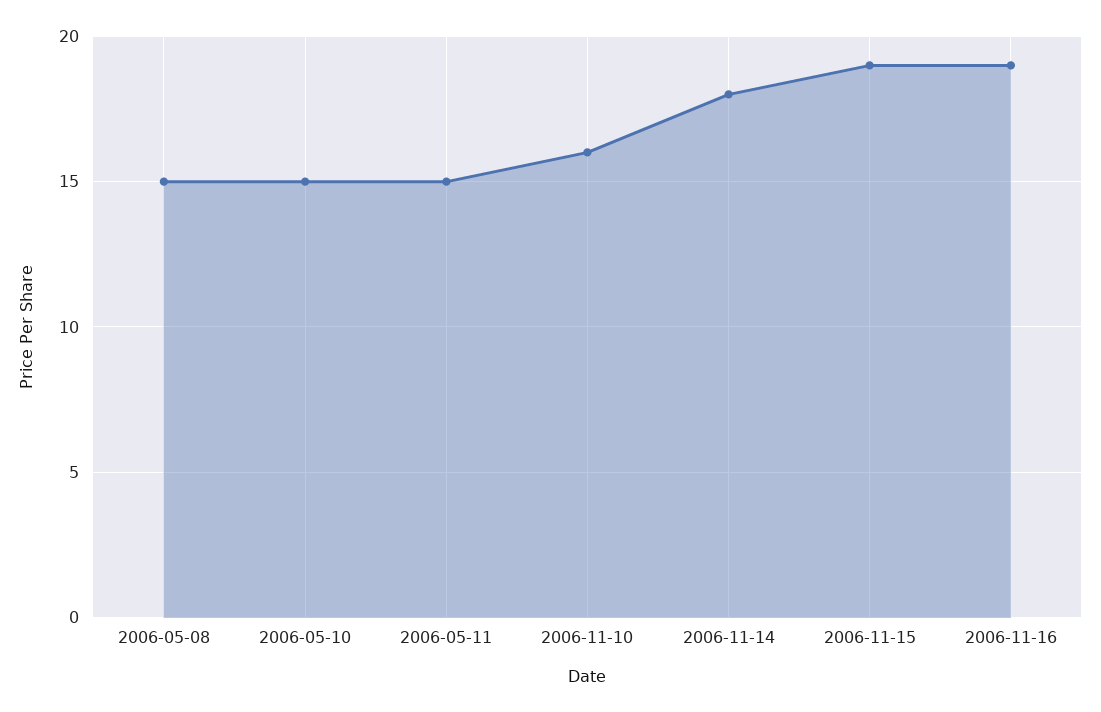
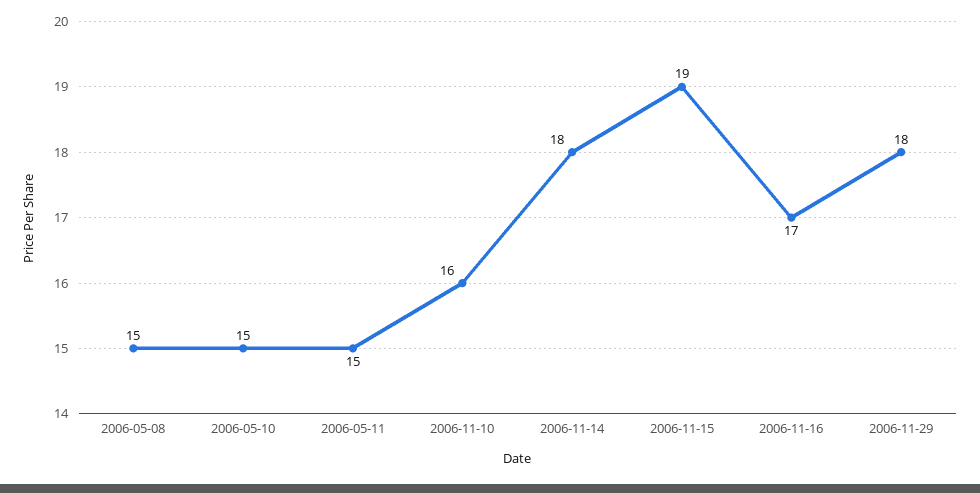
2006-11-16: 19 -> 17
2006-11-29: none -> 18

